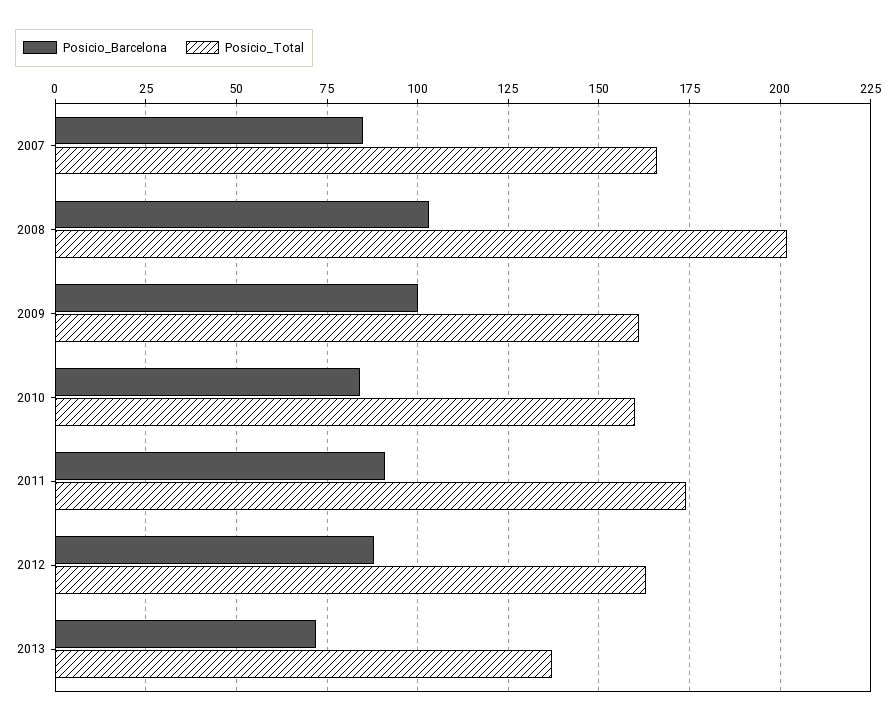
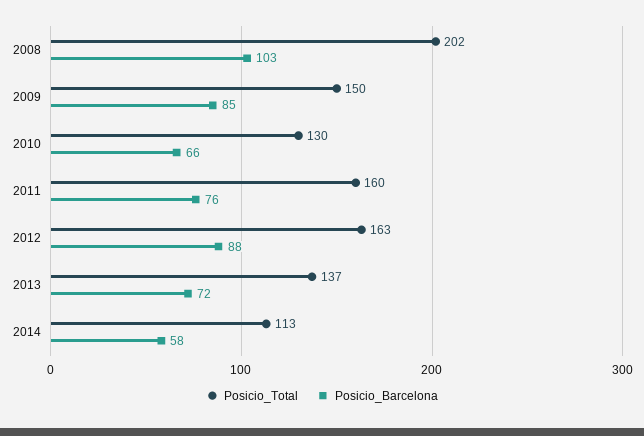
Posicio_Barcelona, 2007: 85 -> none
Posicio_Total, 2007: 165 -> none
Posicio_Barcelona, 2009: 100 -> 85
Posicio_Total, 2009: 160 -> 150
Posicio_Barcelona, 2010: 85 -> 66
Posicio_Total, 2010: 160 -> 130
Posicio_Barcelona, 2011: 90 -> 76
Posicio_Total, 2011: 175 -> 160
Posicio_Total, 2014: none -> 113
Posicio_Barcelona, 2014: none -> 58

